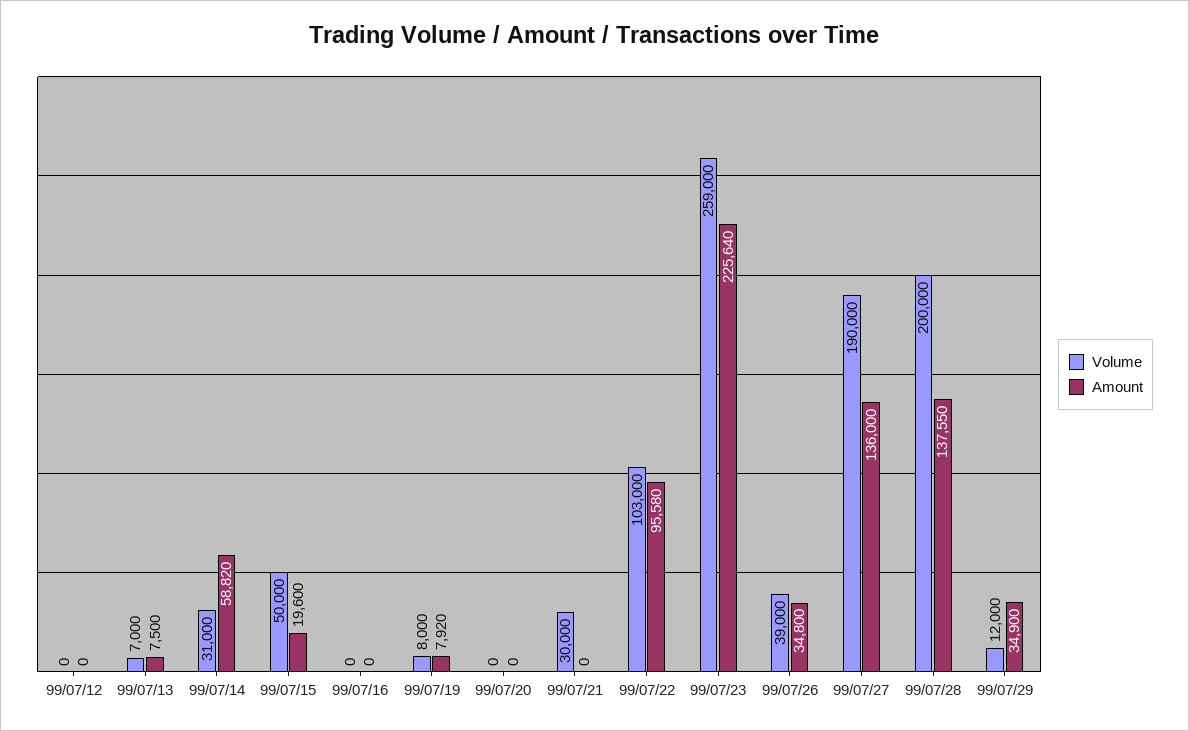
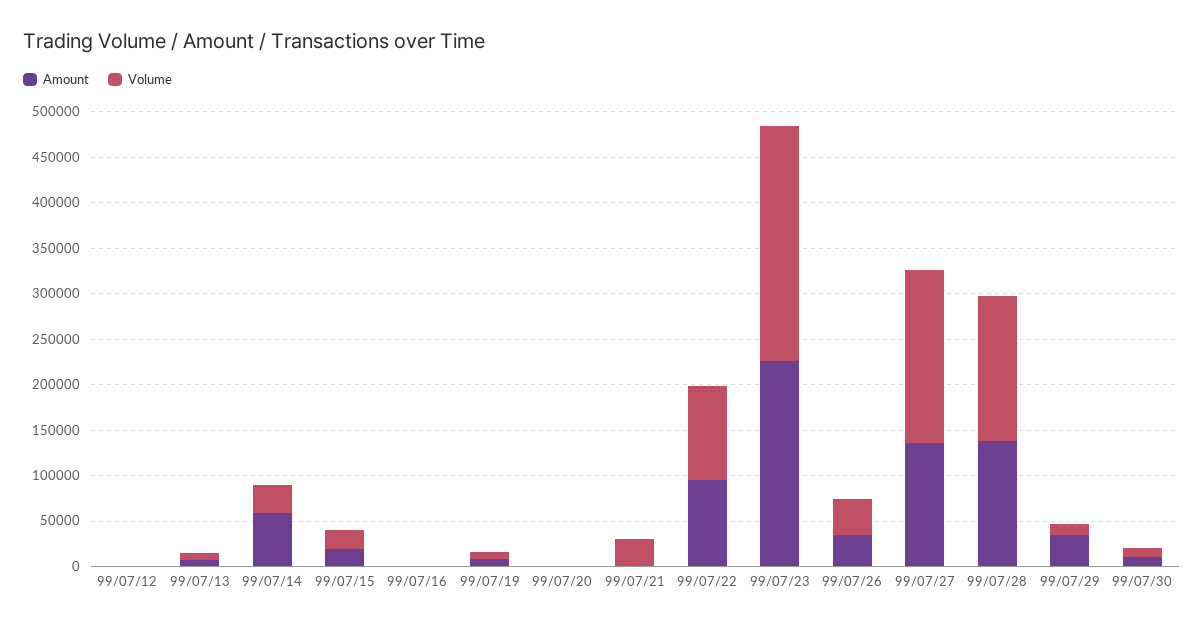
Volume, 99/07/15: 50000 -> 20000
Volume, 99/07/28: 200000 -> 160000
Amount, 99/07/30: none -> 10000
Volume, 99/07/30: none -> 10000

